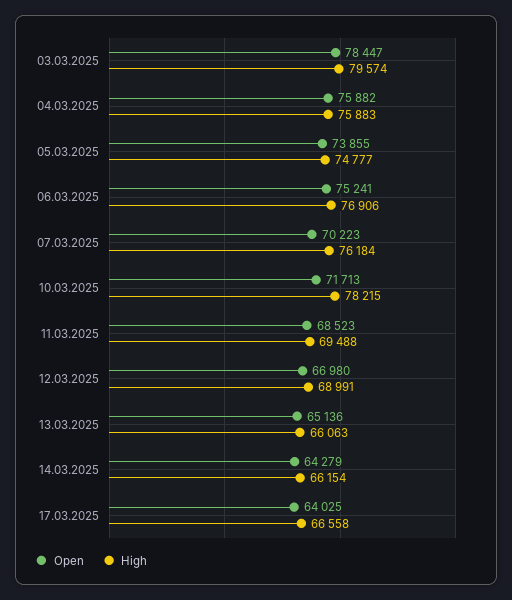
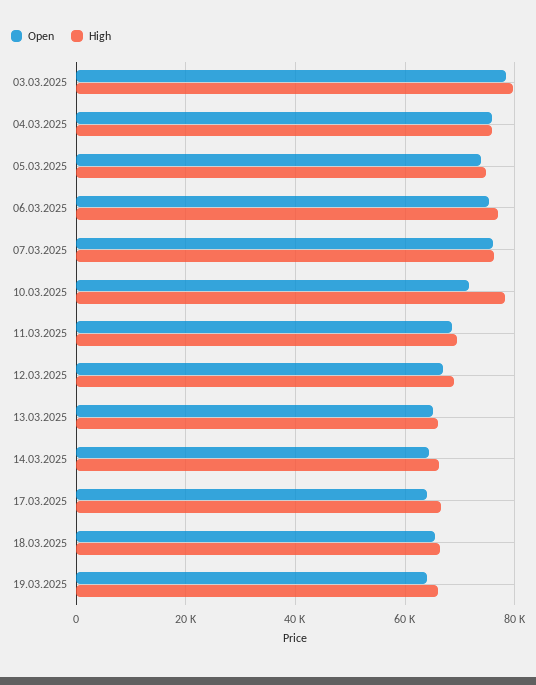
Open, 07.03.2025: 70223 -> 76000
Open, 18.03.2025: none -> 66000
High, 18.03.2025: none -> 66000
Open, 19.03.2025: none -> 64000
High, 19.03.2025: none -> 66000

